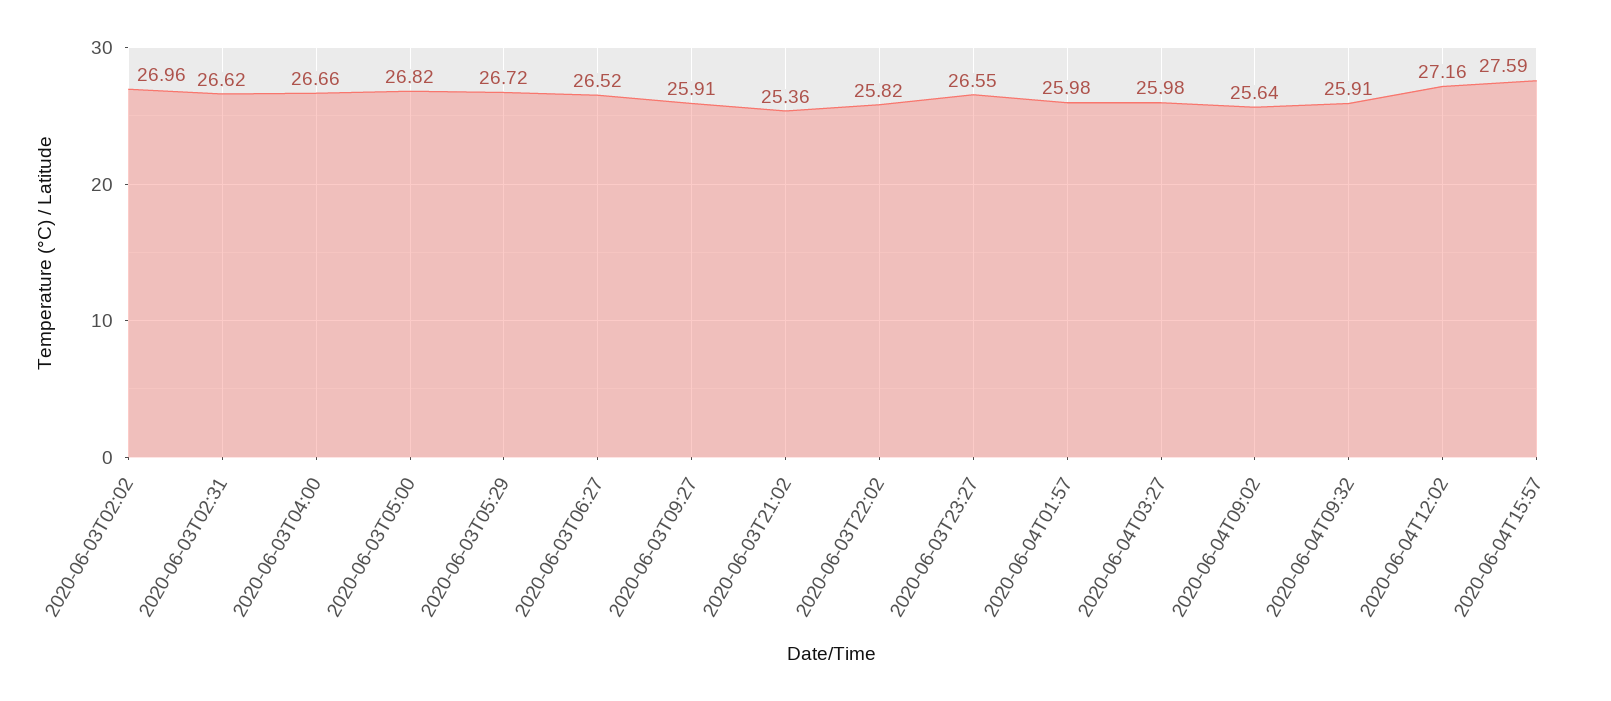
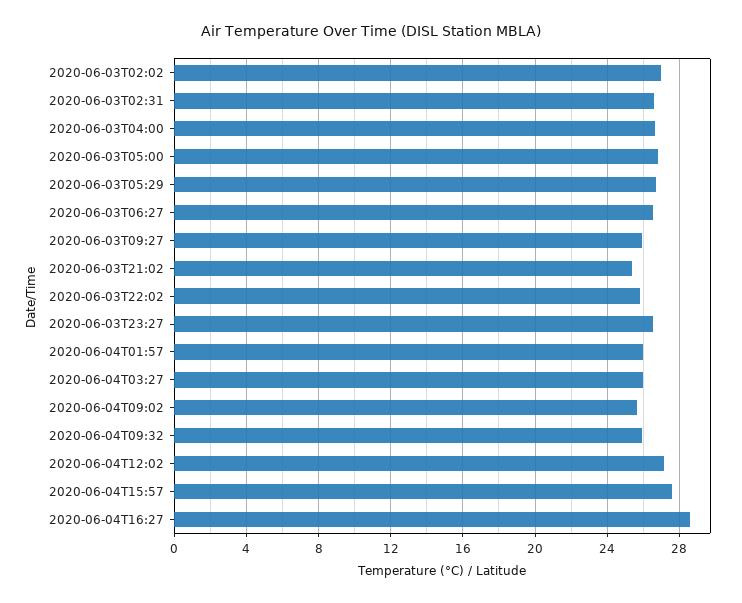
2020-06-04T16:27: none -> 28.5

